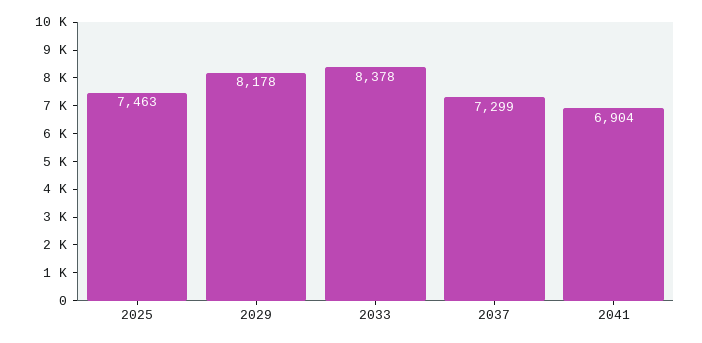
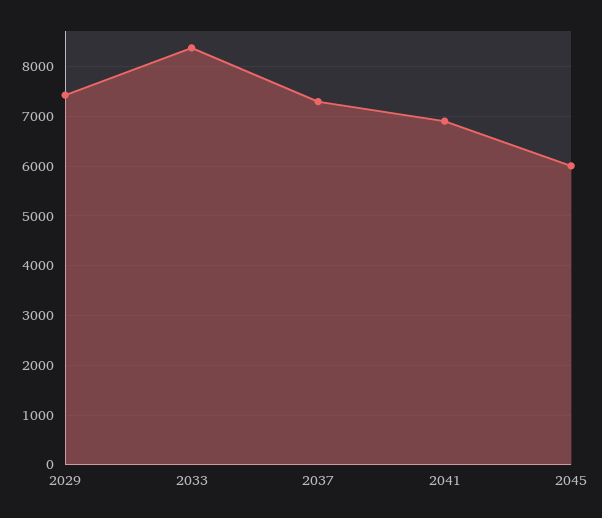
2025: 7463 -> none
2029: 8178 -> 7400
2045: none -> 6000

